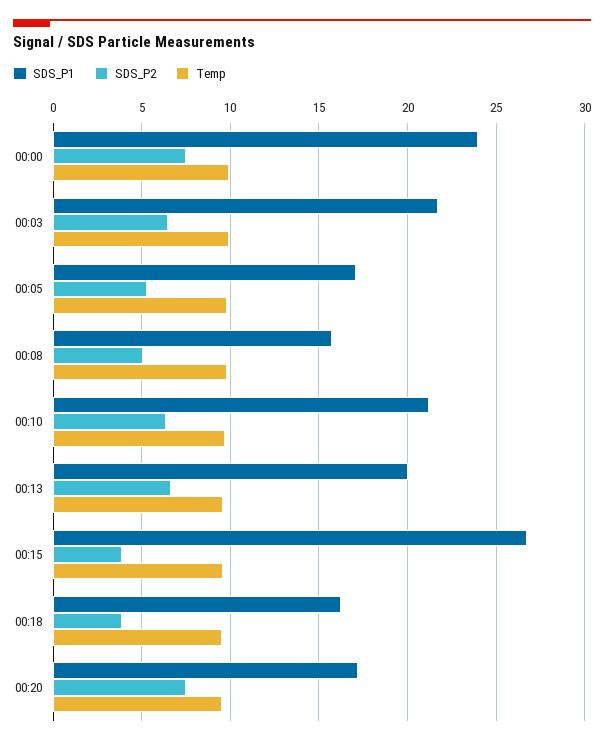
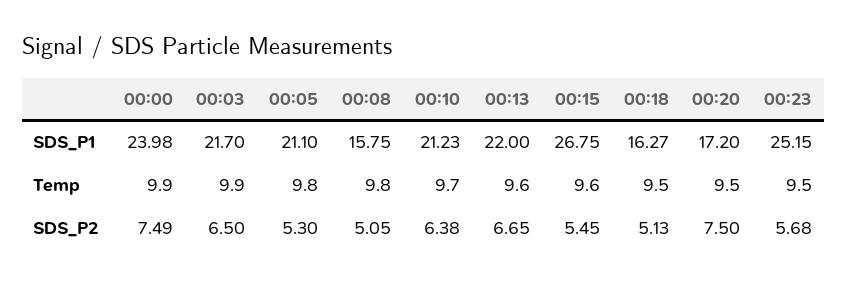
SDS_P1, 00:05: 17 -> 21.1
SDS_P1, 00:13: 20 -> 22
SDS_P2, 00:15: 4 -> 5.45
SDS_P2, 00:18: 4 -> 5.13
SDS_P1, 00:23: none -> 25.15
Temp, 00:23: none -> 9.5
SDS_P2, 00:23: none -> 5.68

